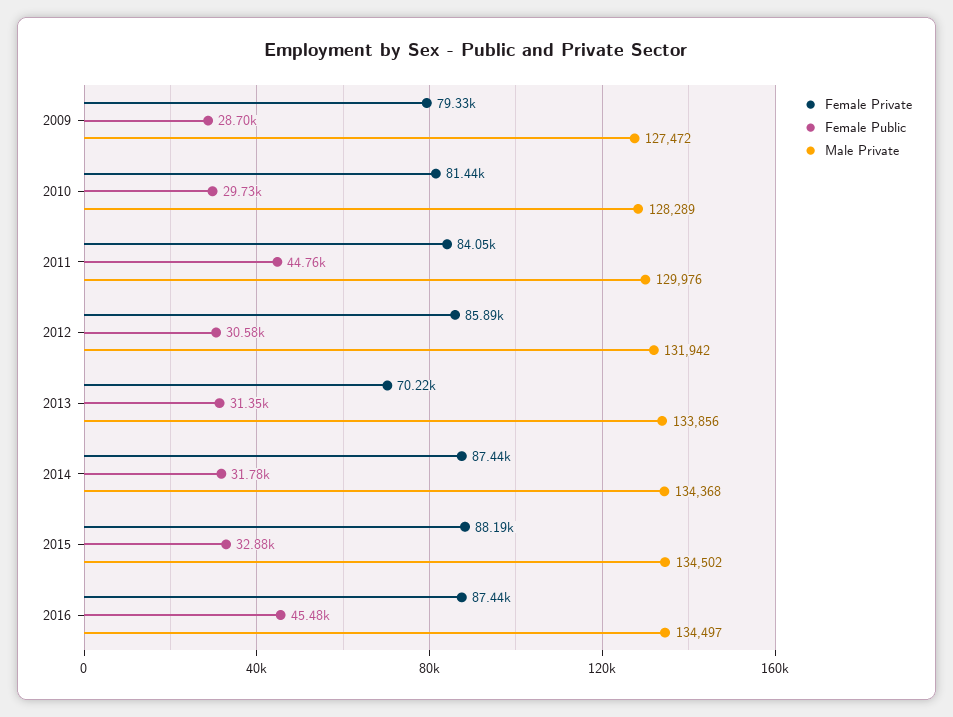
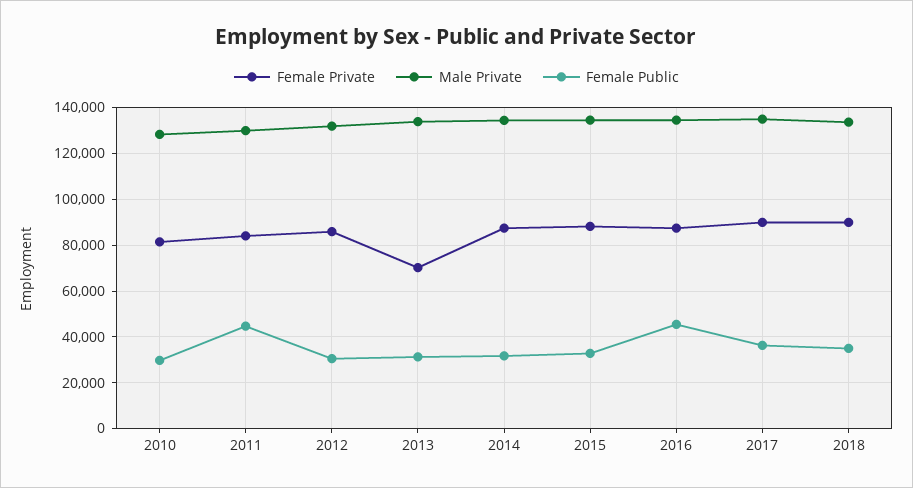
Female Private, 2009: 79330 -> none
Female Public, 2009: 28700 -> none
Male Private, 2009: 127472 -> none
Female Private, 2017: none -> 90000
Male Private, 2017: none -> 135000
Female Public, 2017: none -> 35000
Female Private, 2018: none -> 90000
Male Private, 2018: none -> 135000
Female Public, 2018: none -> 35000

